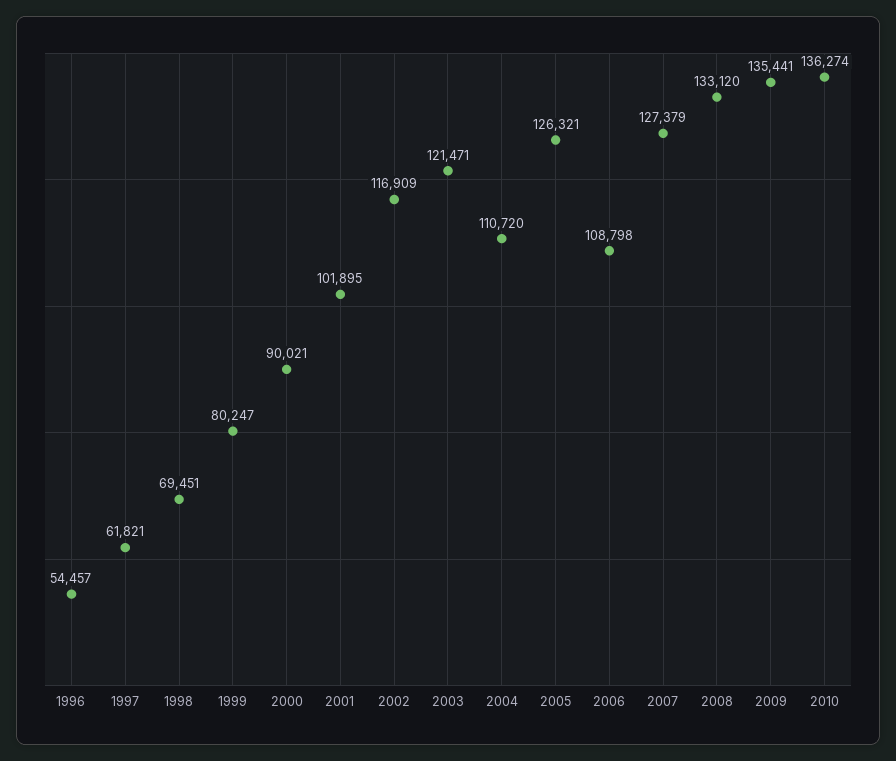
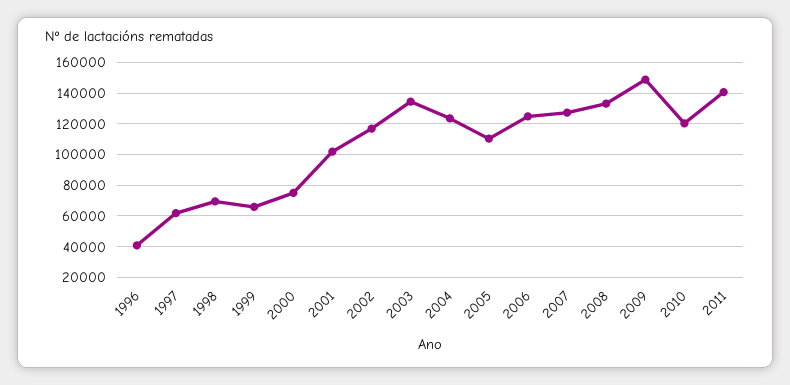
1996: 54457 -> 40000
1999: 80247 -> 65000
2000: 90021 -> 75000
2003: 121471 -> 135000
2004: 110720 -> 125000
2005: 126321 -> 110000
2006: 108798 -> 125000
2009: 135441 -> 150000
2010: 136274 -> 120000
2011: none -> 140000

